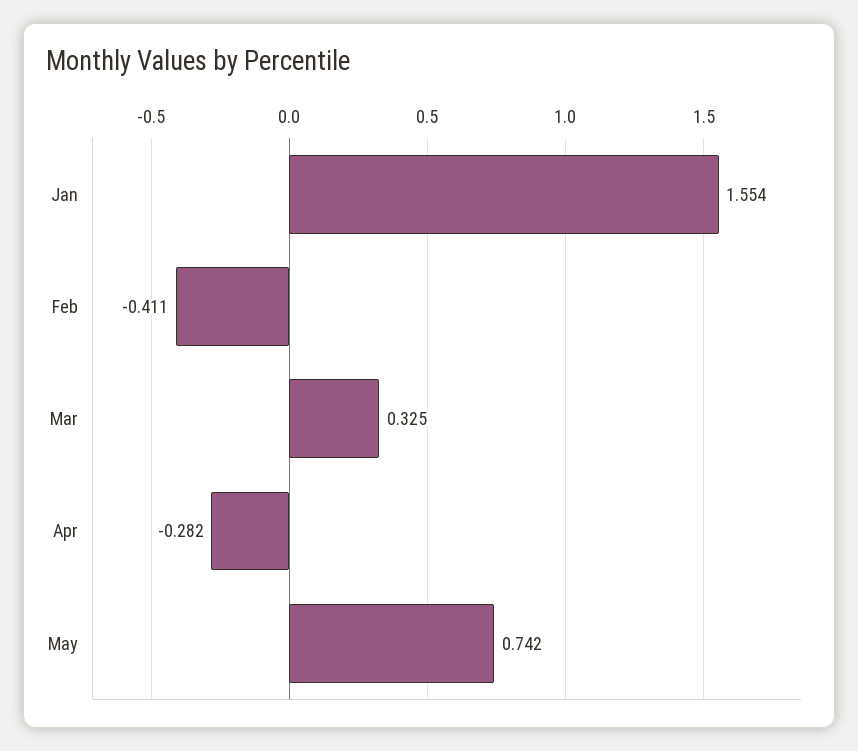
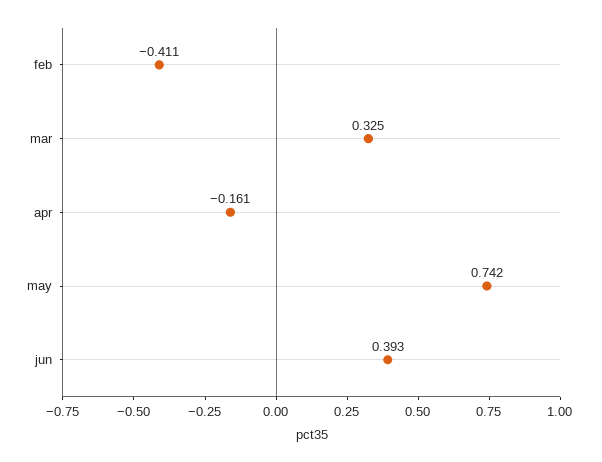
Jan: 1.554 -> none
Apr: -0.282 -> -0.161
jun: none -> 0.393

